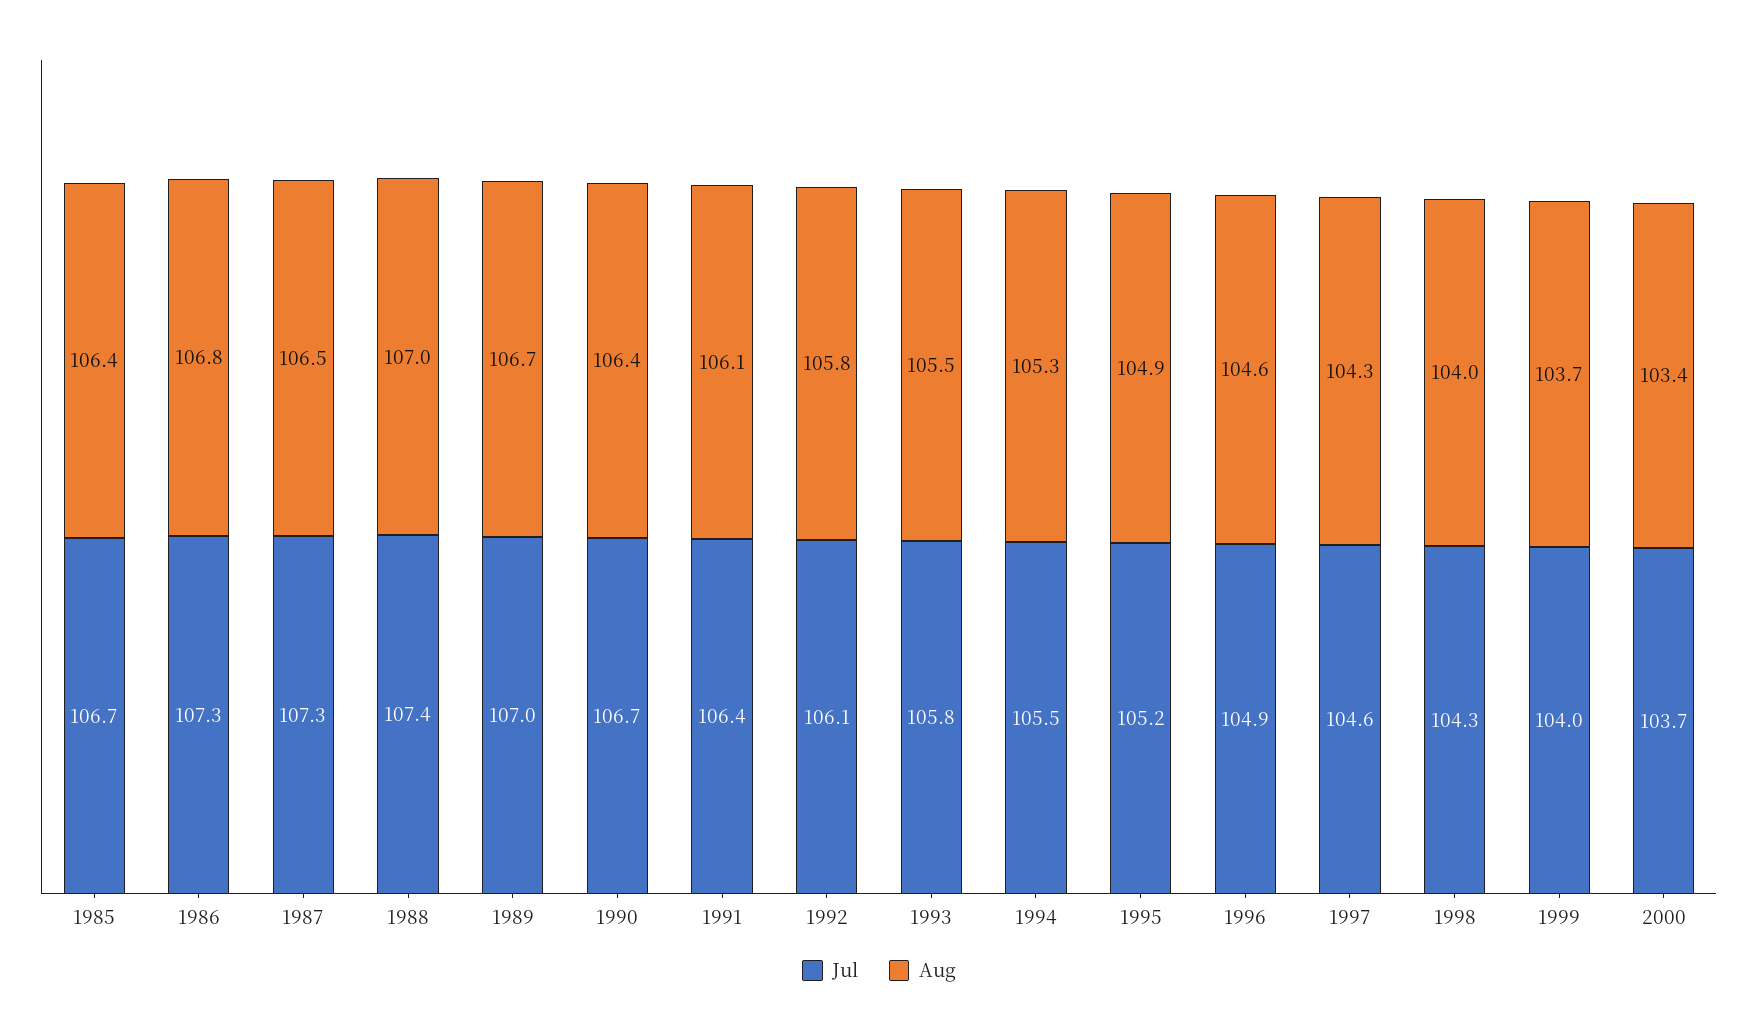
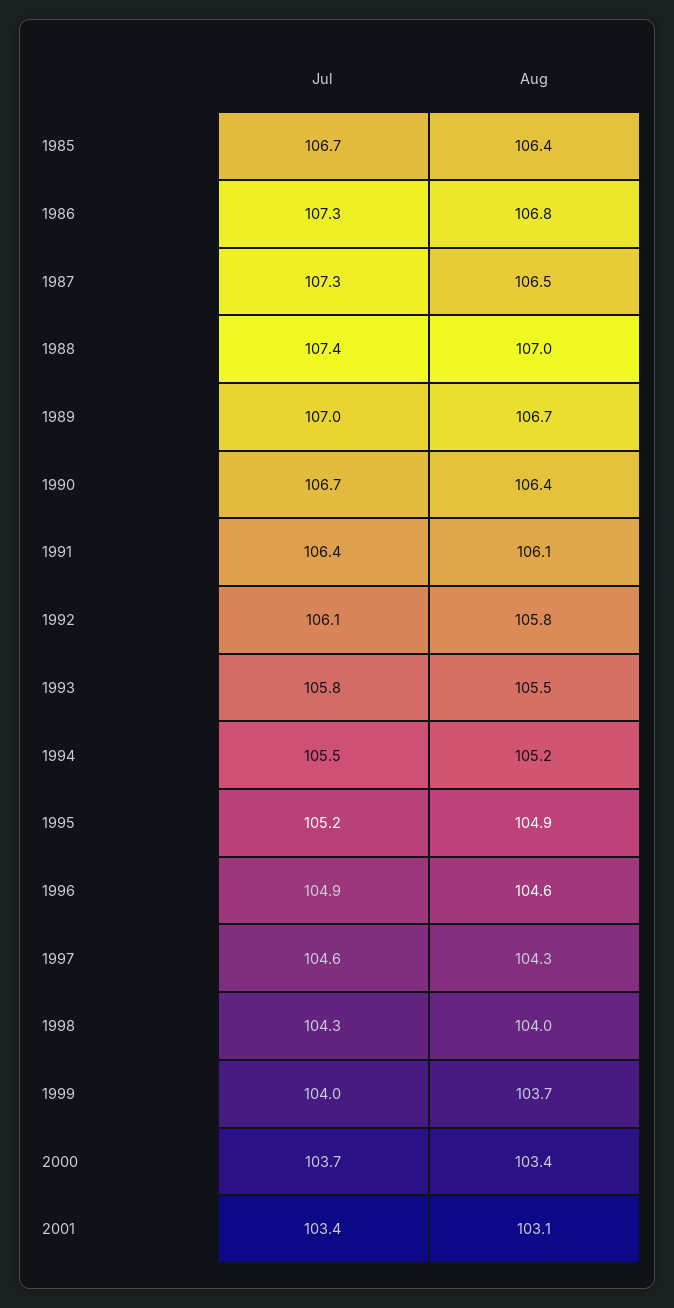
Aug, 1994: 105.3 -> 105.2
Jul, 2001: none -> 103.4
Aug, 2001: none -> 103.1

